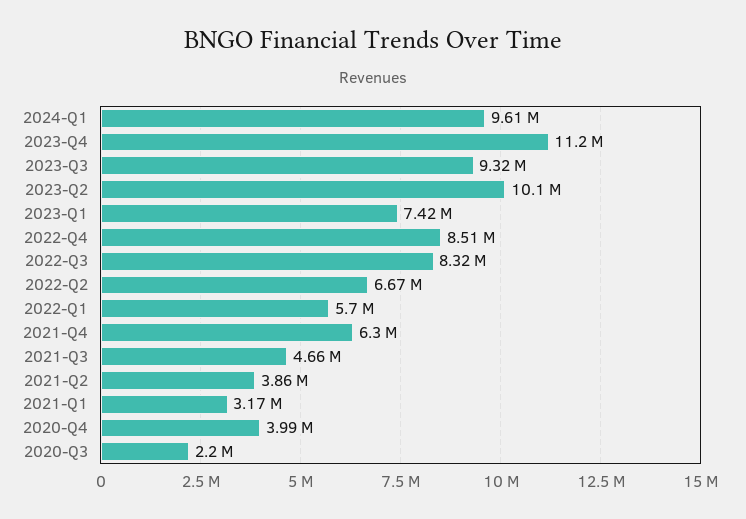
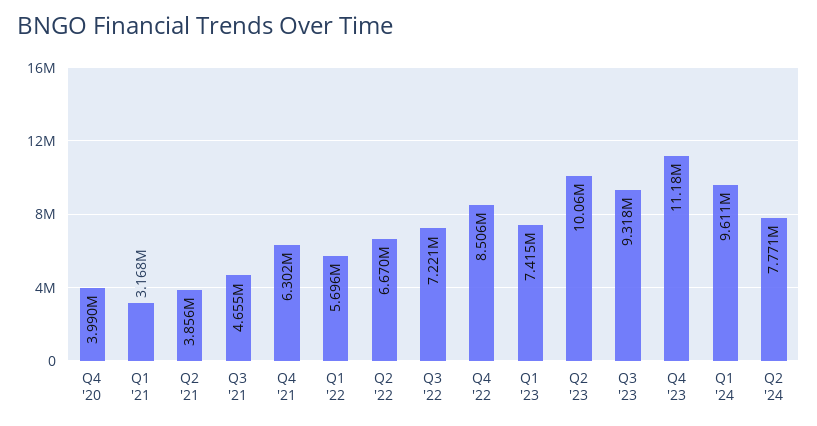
2022-Q3: 8320000 -> 7221000
2020-Q3: 2200000 -> none
Q2 '24: none -> 7771000

